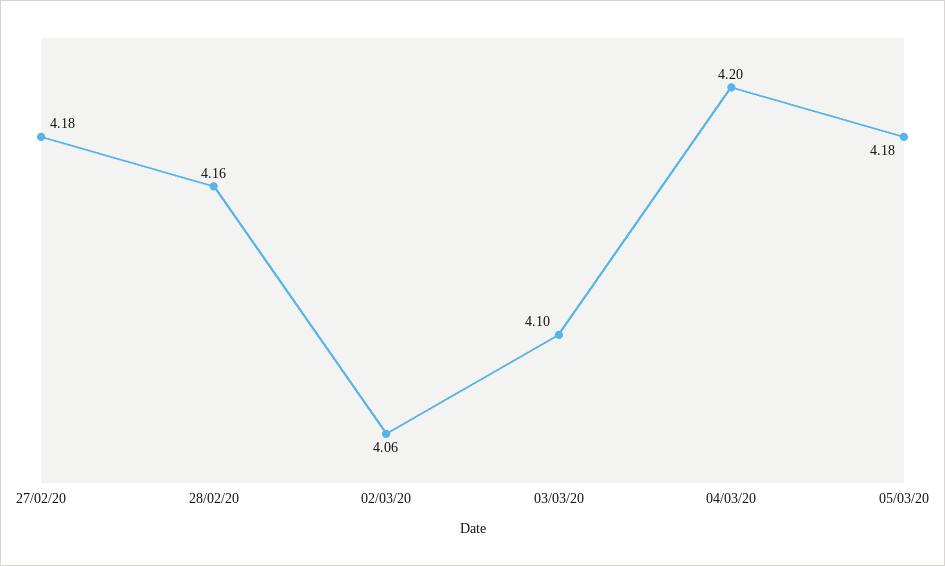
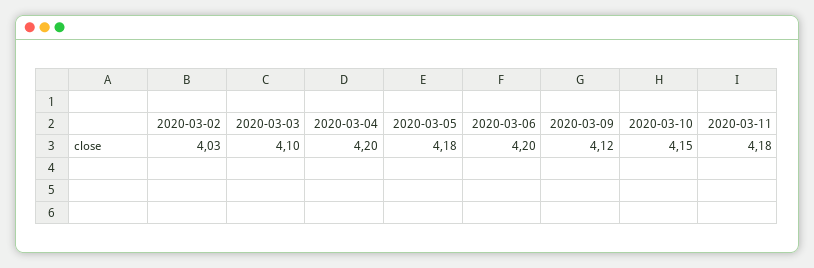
27/02/20: 4.18 -> none
28/02/20: 4.16 -> none
02/03/20: 4.06 -> 4.03
2020-03-06: none -> 4.2
2020-03-09: none -> 4.12
2020-03-10: none -> 4.15
2020-03-11: none -> 4.18

